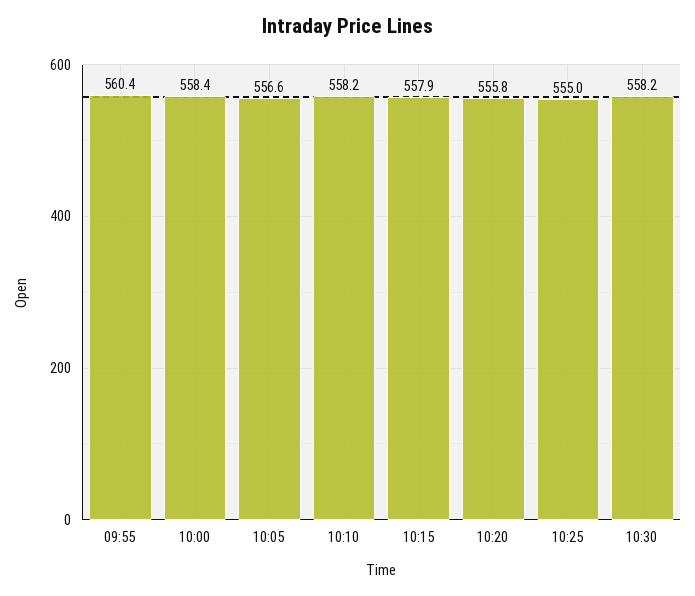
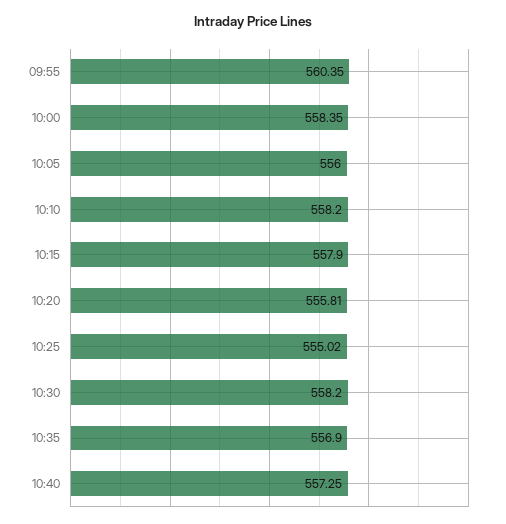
10:05: 556.6 -> 556
10:35: none -> 556.9
10:40: none -> 557.25

